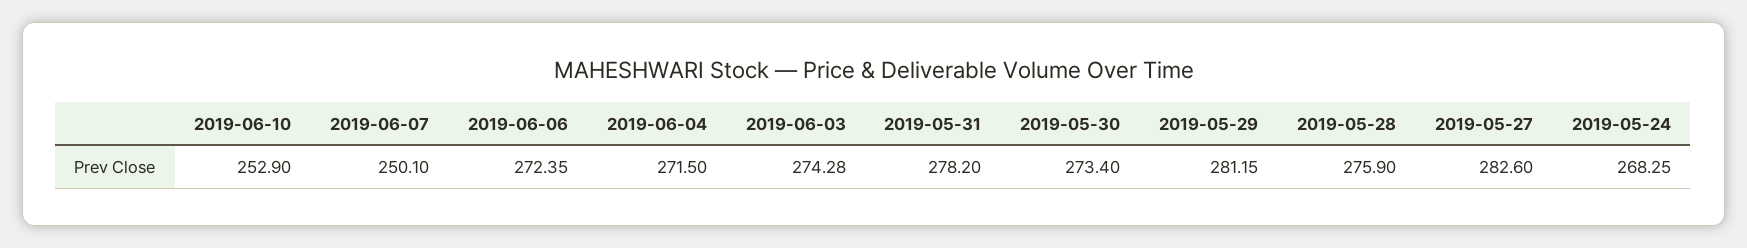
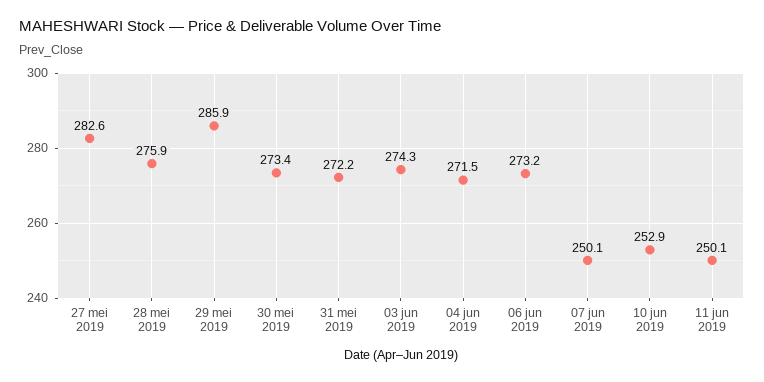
2019-06-06: 272.35 -> 273.2
2019-05-31: 278.2 -> 272.2
2019-05-29: 281.15 -> 285.9
2019-05-24: 268.25 -> none
11 jun 2019: none -> 250.1

